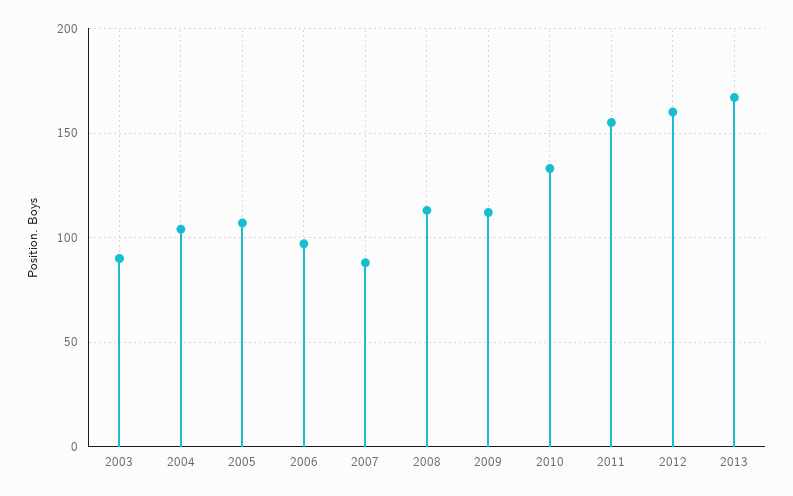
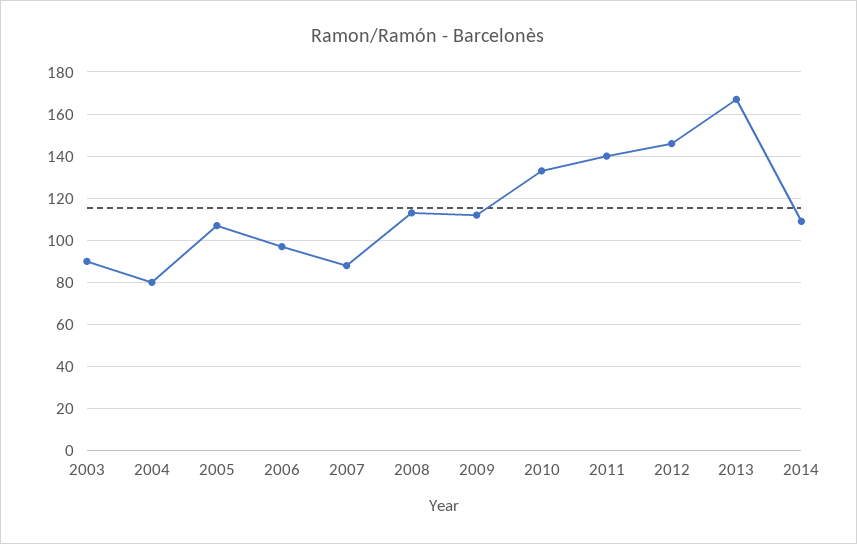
2004: 105 -> 80
2011: 155 -> 140
2012: 160 -> 145
2014: none -> 110

